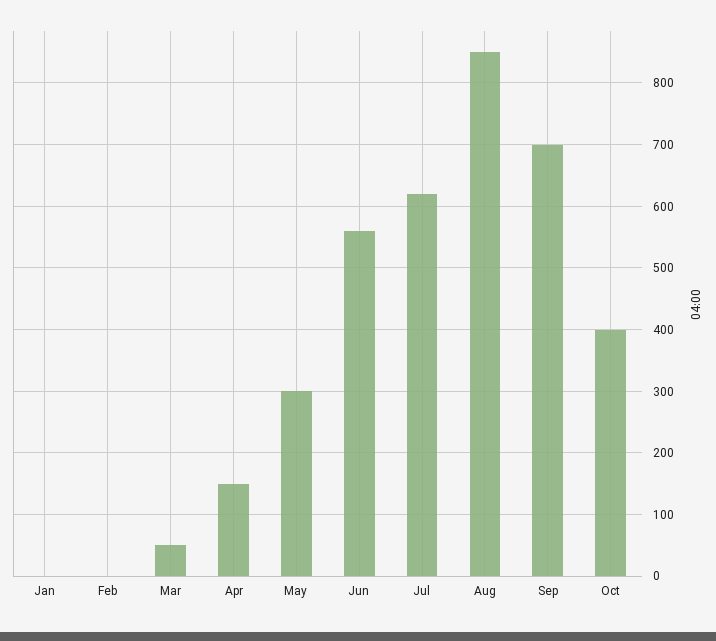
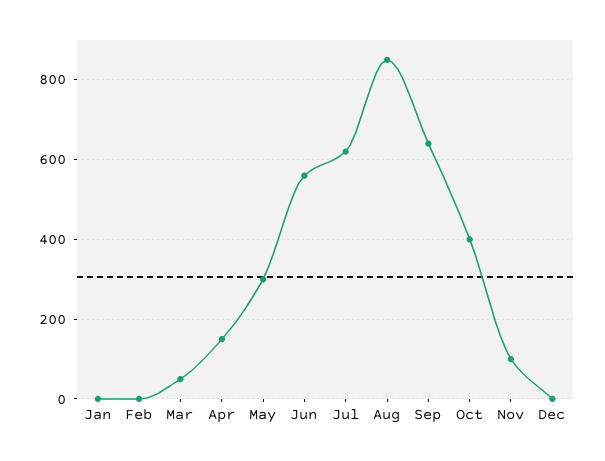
Sep: 700 -> 640
Nov: none -> 100
Dec: none -> 0

